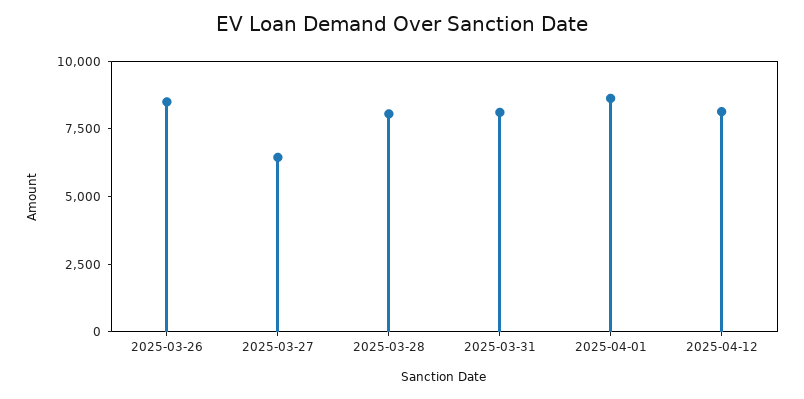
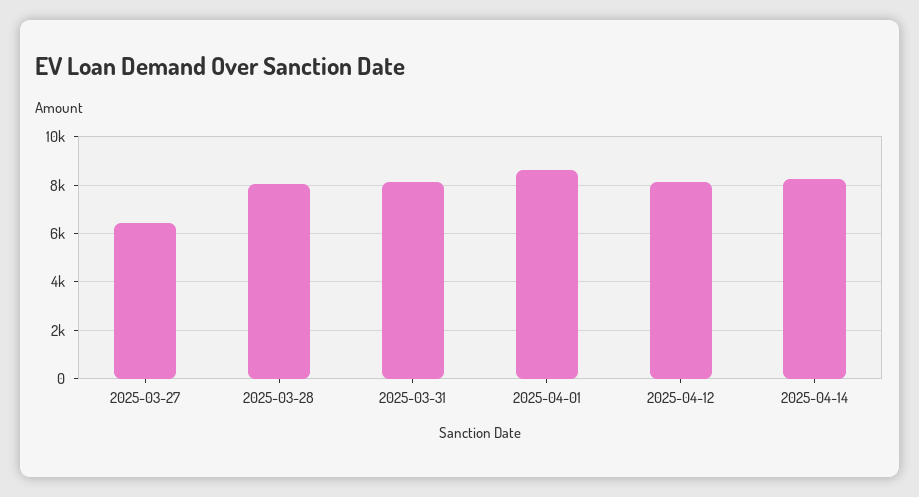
2025-03-26: 8500 -> none
2025-04-14: none -> 8250

